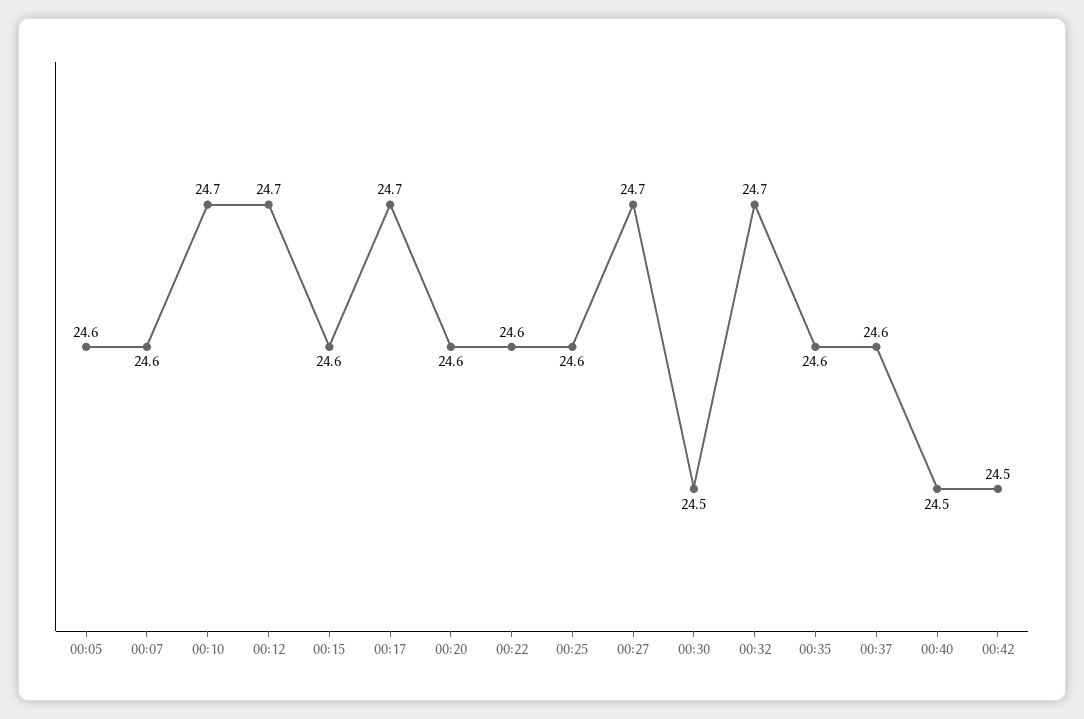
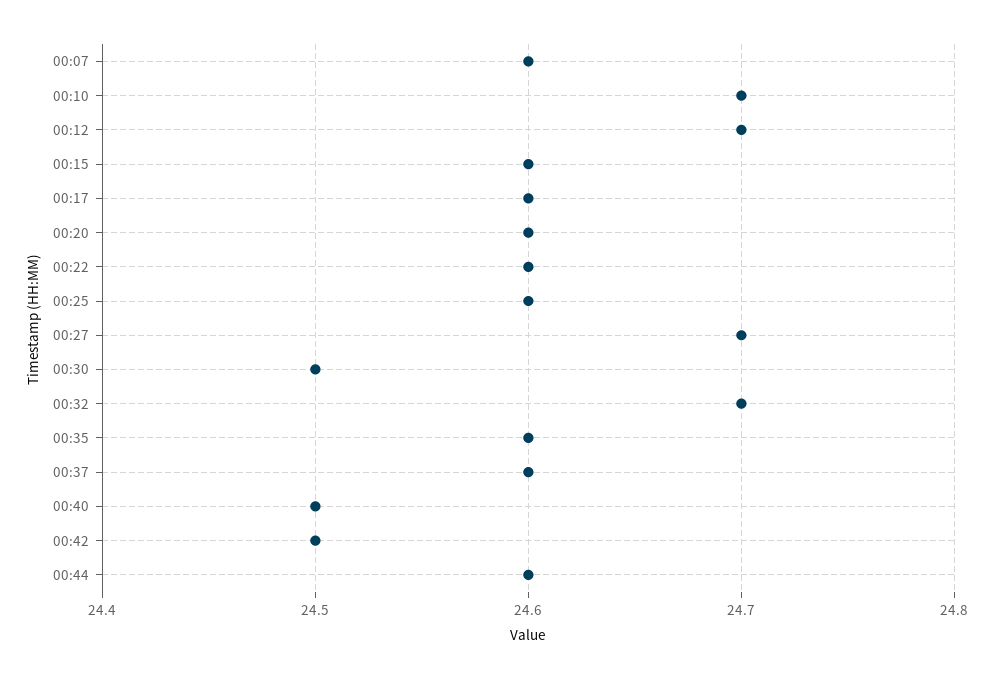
00:05: 24.6 -> none
00:17: 24.7 -> 24.6
00:44: none -> 24.6

